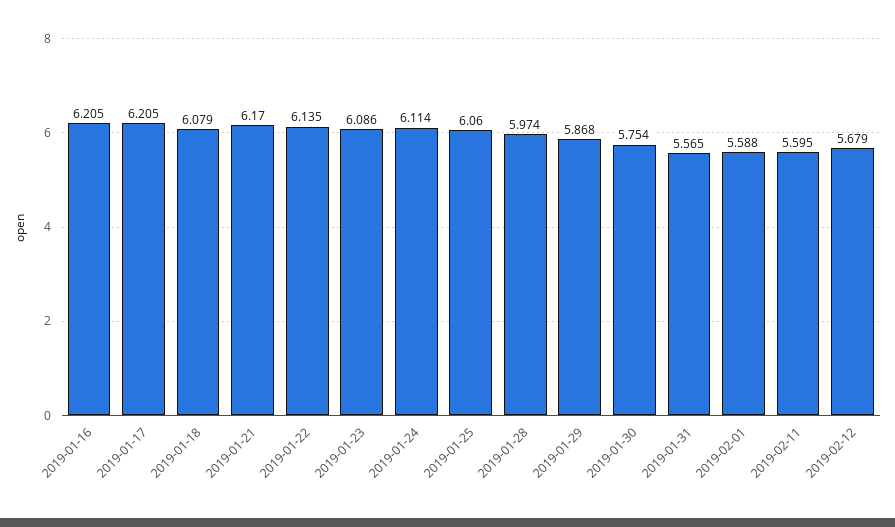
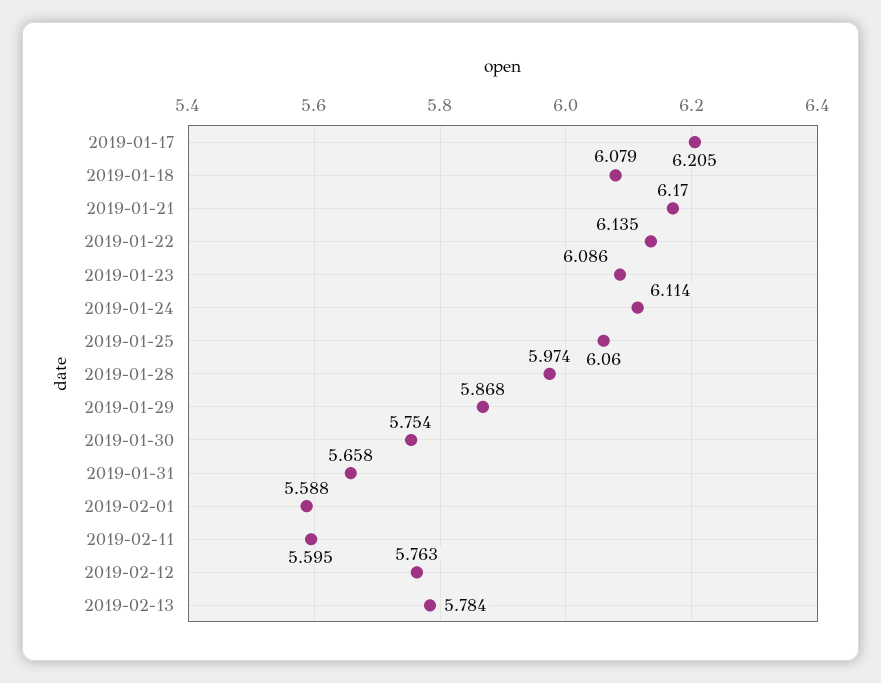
2019-01-16: 6.205 -> none
2019-01-31: 5.565 -> 5.658
2019-02-12: 5.679 -> 5.763
2019-02-13: none -> 5.784

